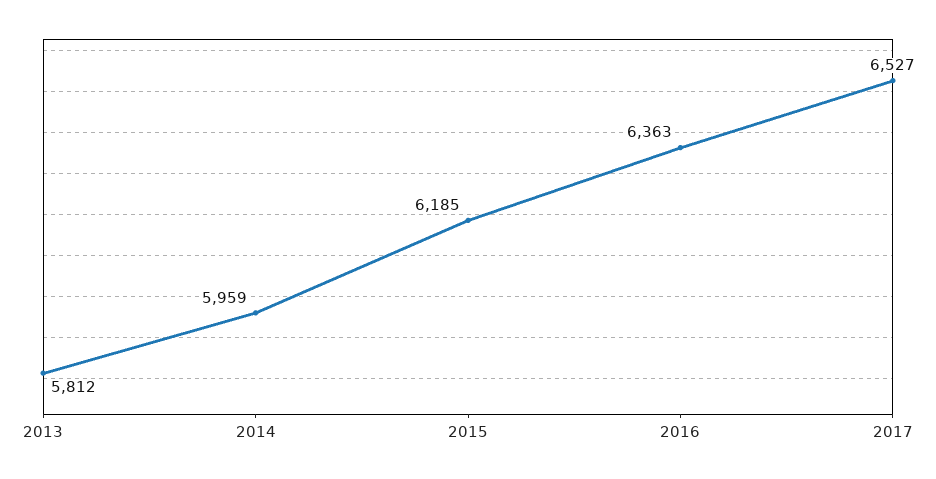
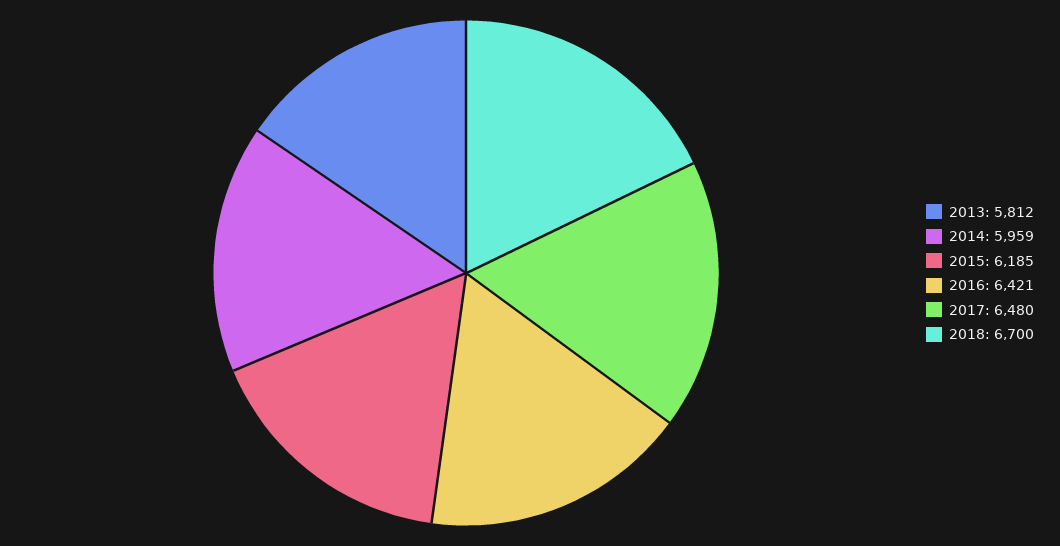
2016: 6363 -> 6421
2017: 6527 -> 6480
2018: none -> 6700

